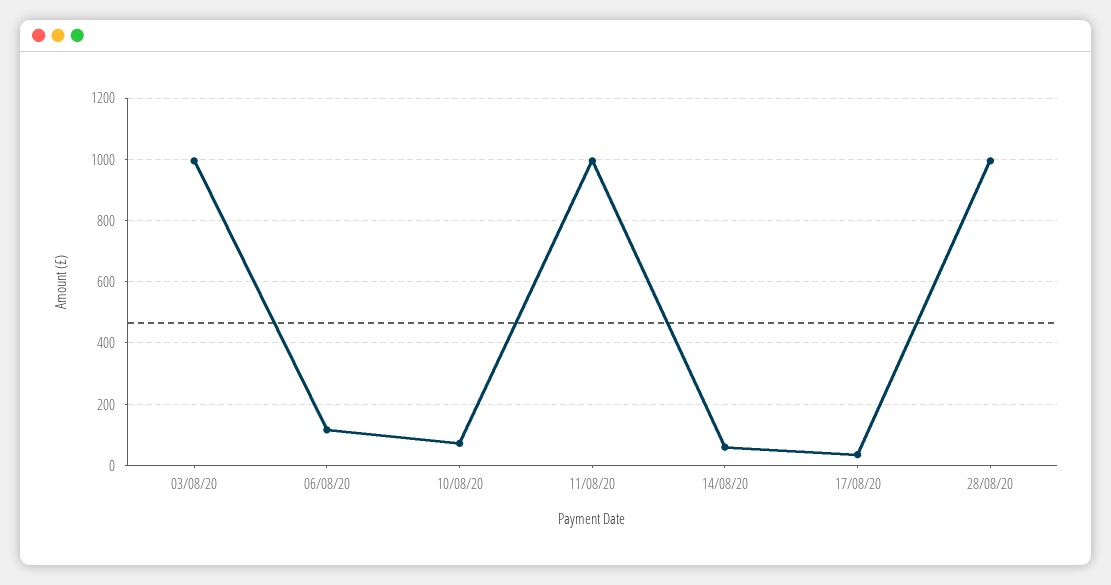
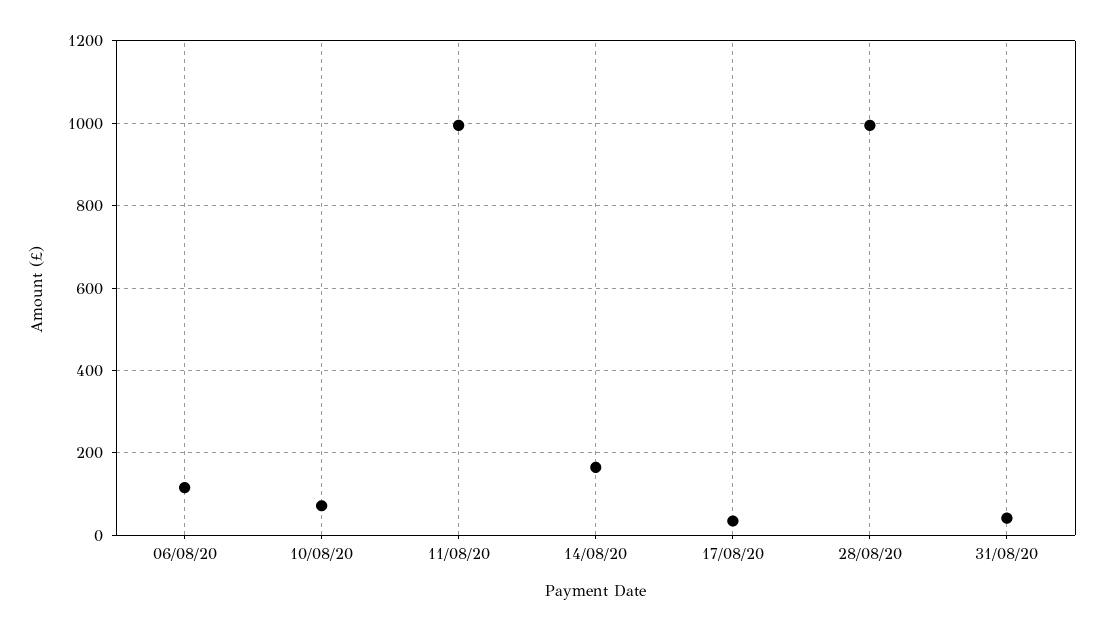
03/08/20: 1000 -> none
14/08/20: 60 -> 160
31/08/20: none -> 40

